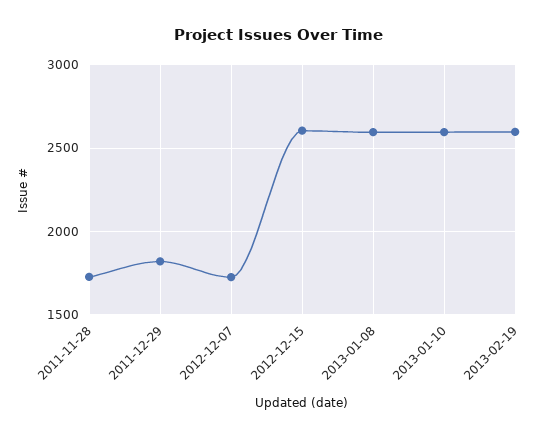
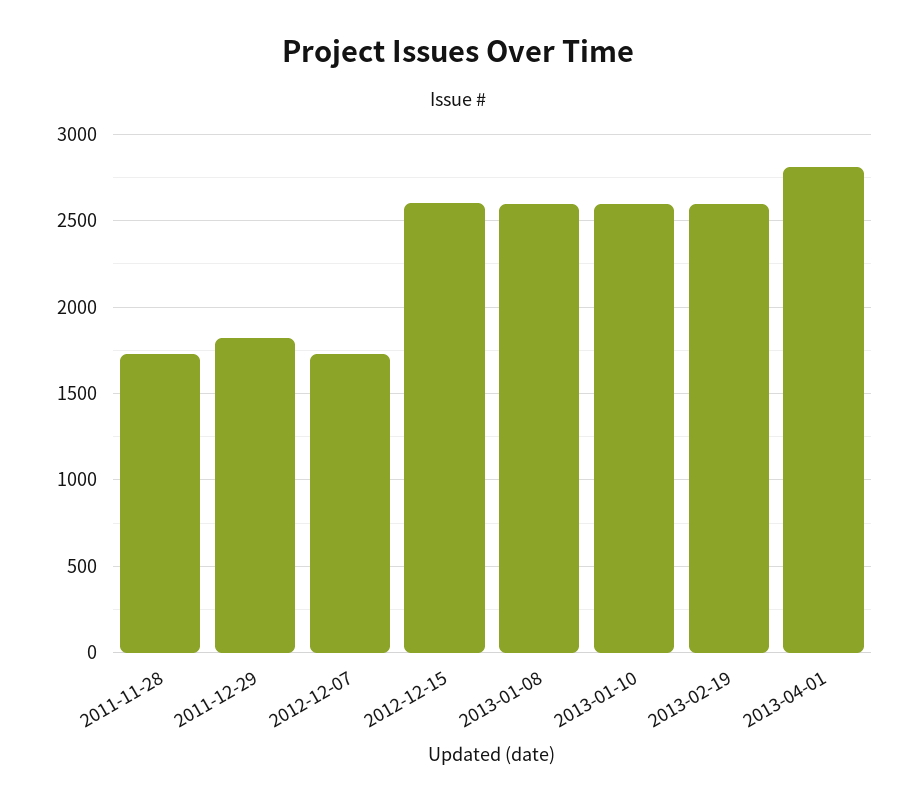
2013-04-01: none -> 2800

